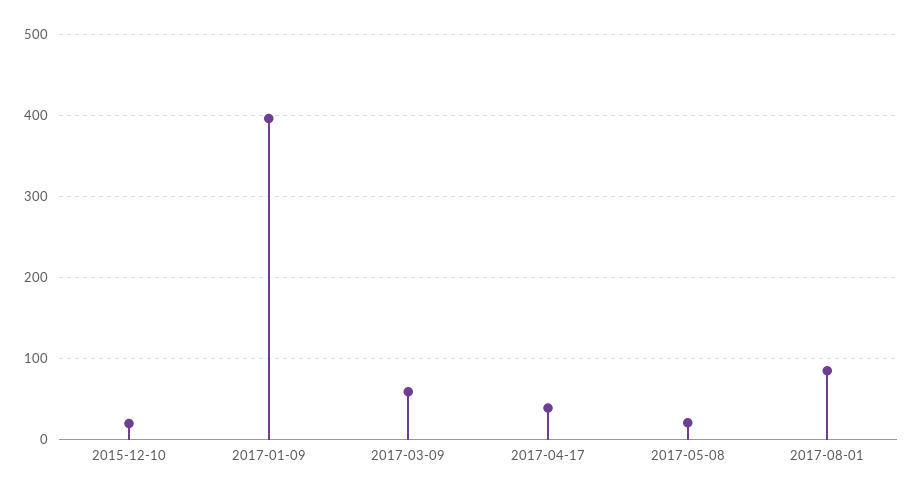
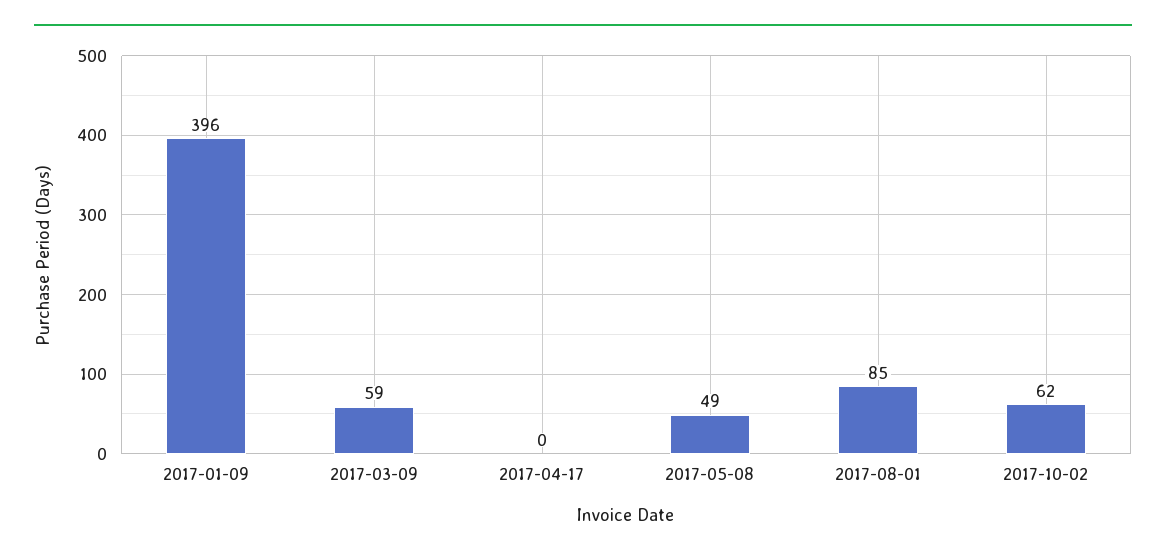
2015-12-10: 20 -> none
2017-04-17: 40 -> 0
2017-05-08: 20 -> 49
2017-10-02: none -> 62

